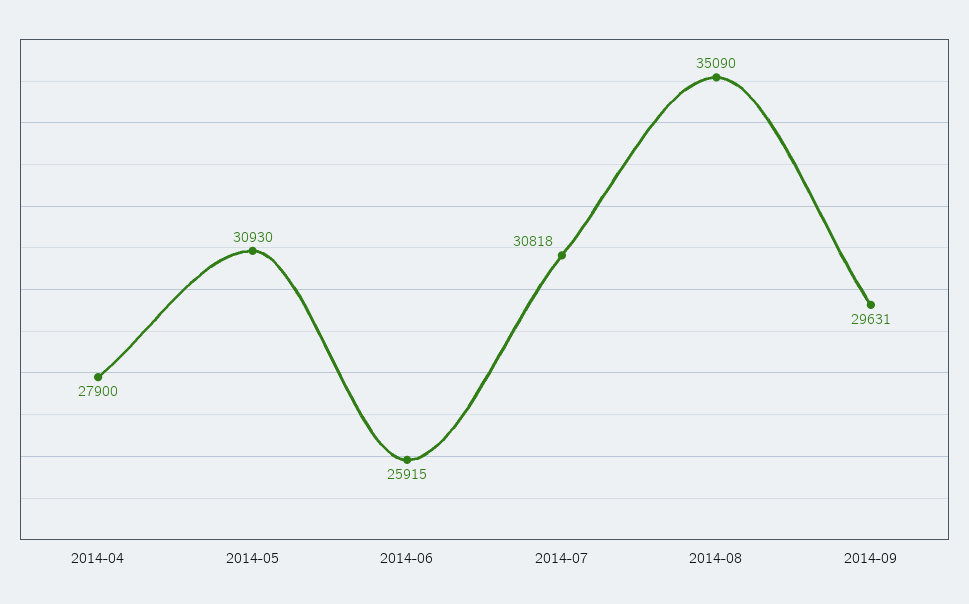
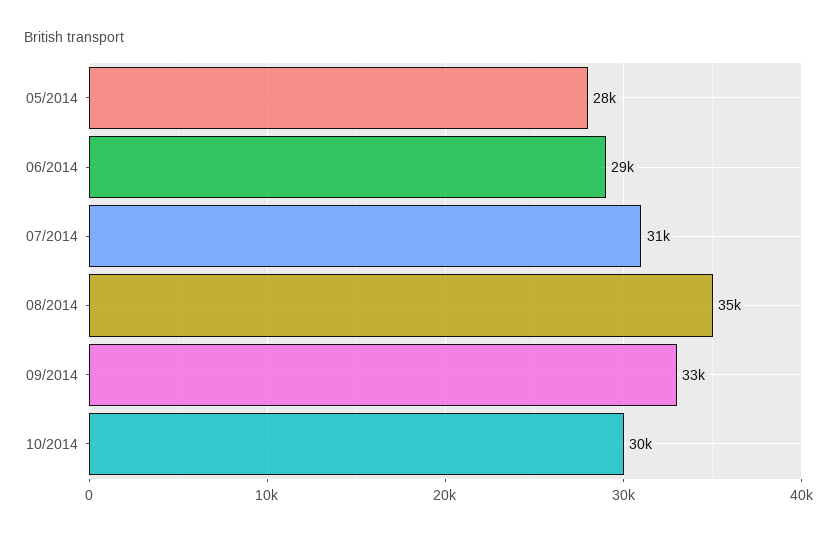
2014-04: 27900 -> none
2014-05: 30930 -> 28000
2014-06: 25915 -> 29000
2014-09: 29631 -> 33000
10/2014: none -> 30000

